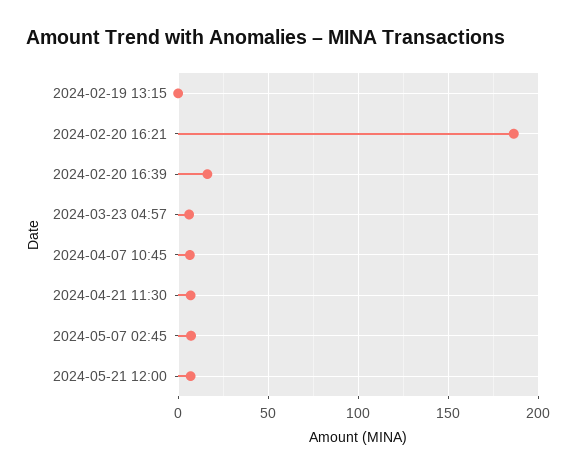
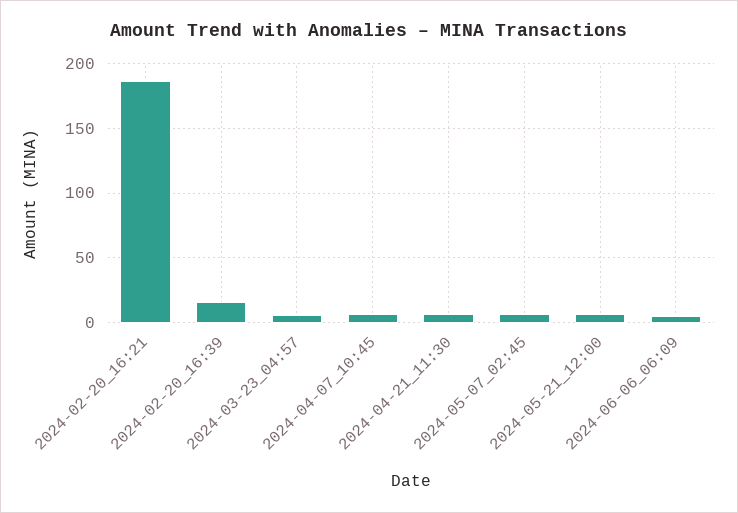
2024-02-19 13:15: 0 -> none
2024-06-06_06:09: none -> 5

